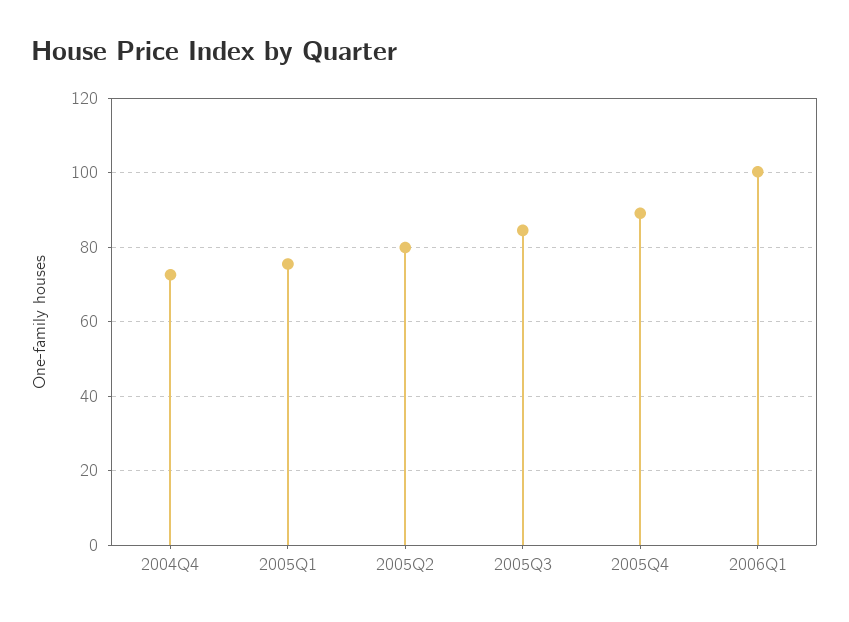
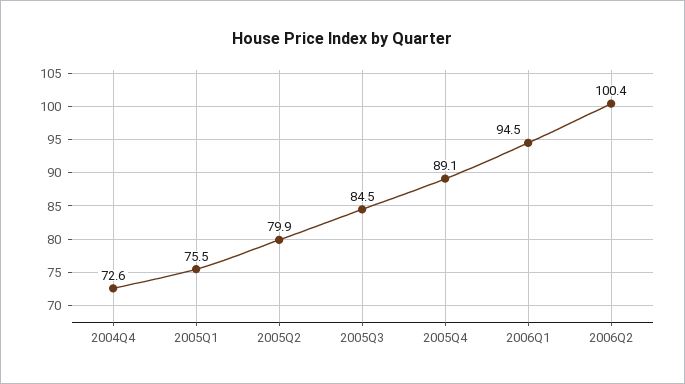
2006Q1: 100 -> 94.5
2006Q2: none -> 100.4

